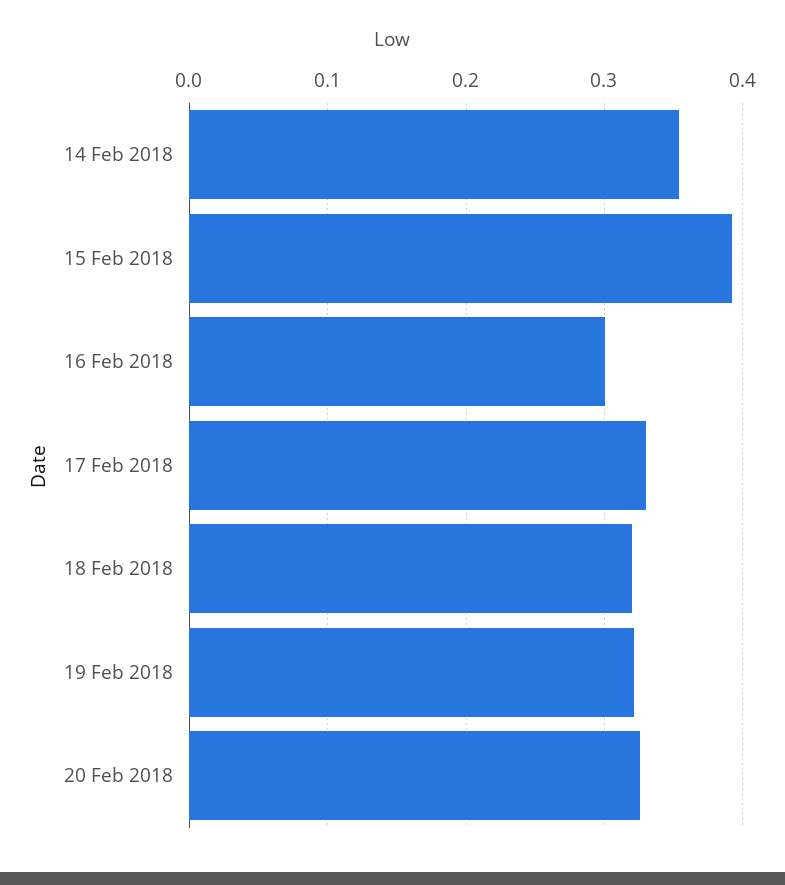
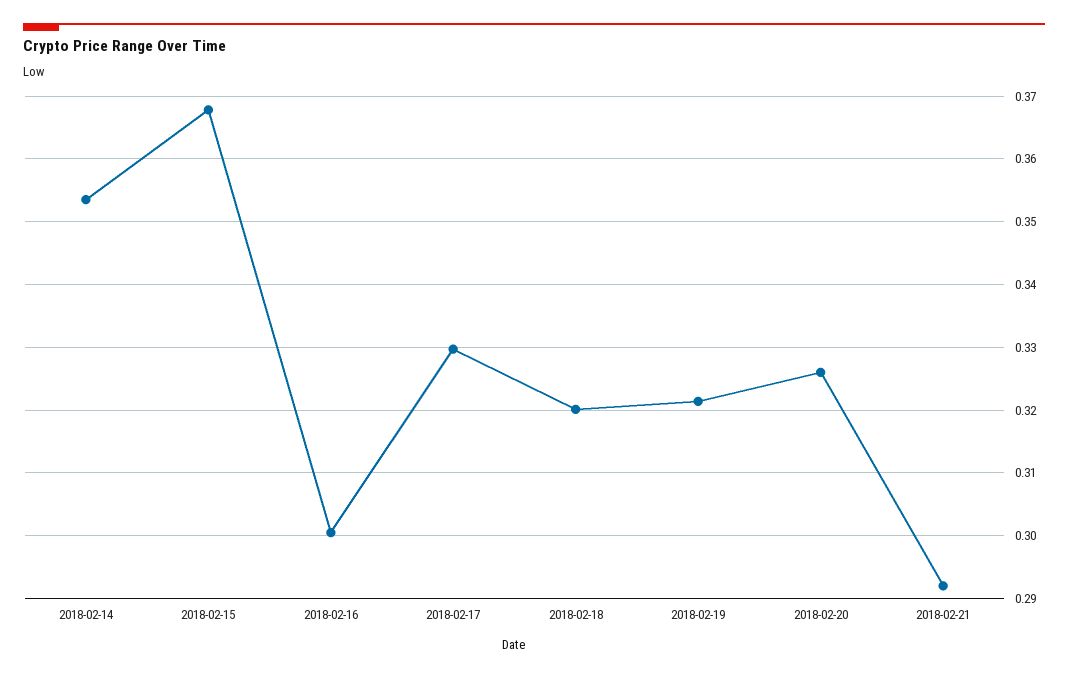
15 Feb 2018: 0.39 -> 0.368
2018-02-21: none -> 0.292

